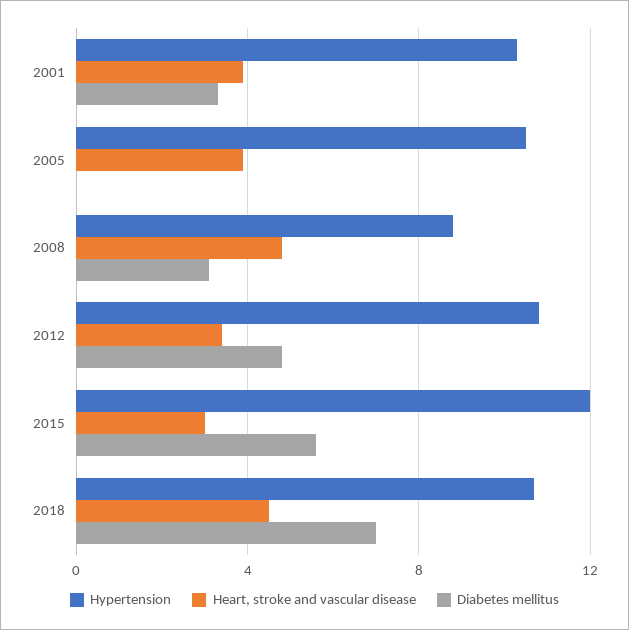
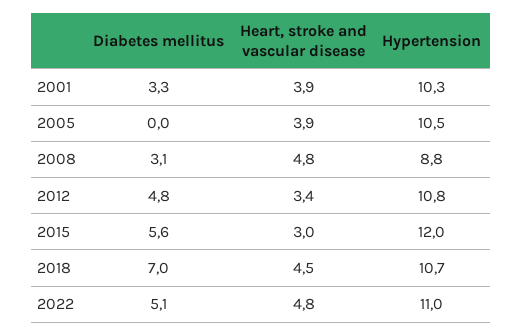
Diabetes mellitus, 2022: none -> 5.1
Heart, stroke and vascular disease, 2022: none -> 4.8
Hypertension, 2022: none -> 11

